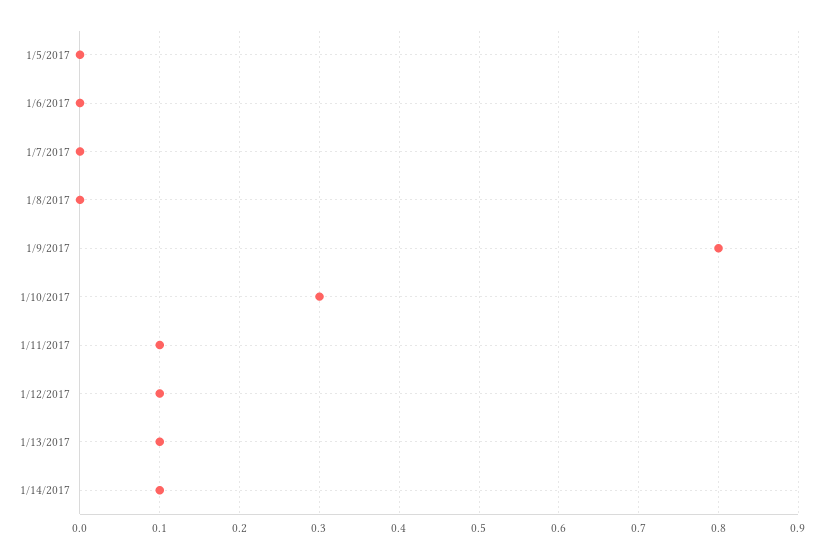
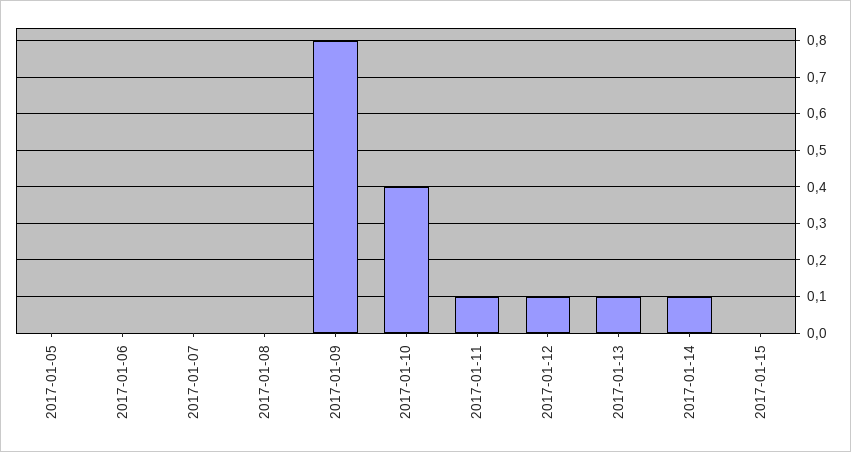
1/10/2017: 0.3 -> 0.4
2017-01-15: none -> 0

